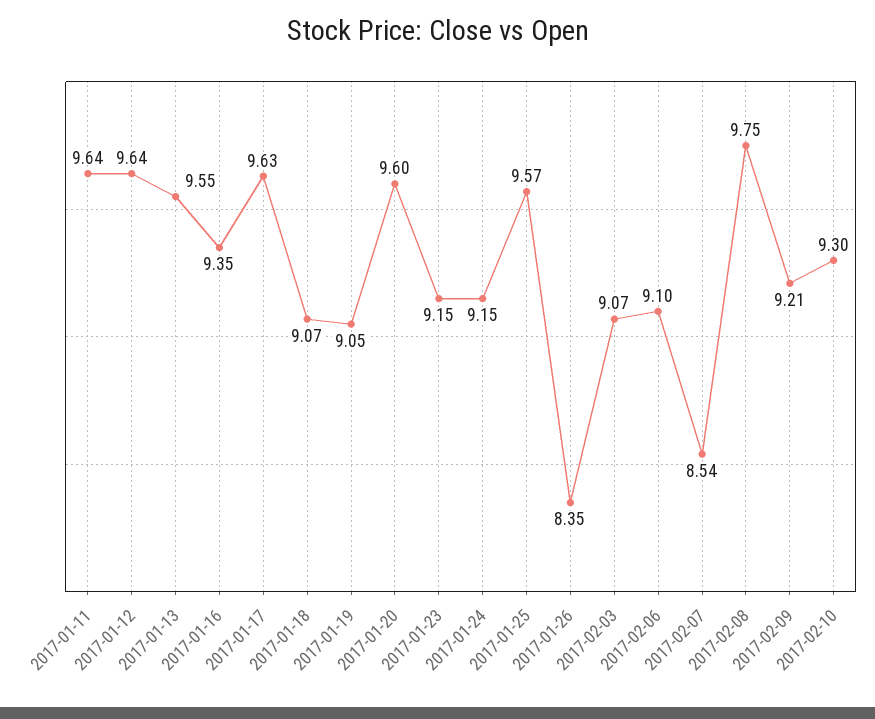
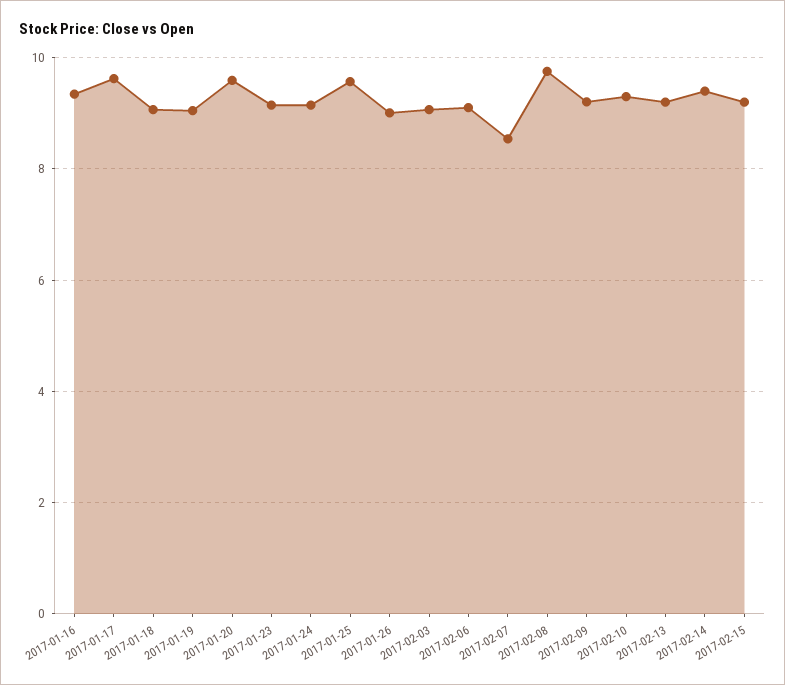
2017-01-11: 9.64 -> none
2017-01-12: 9.64 -> none
2017-01-13: 9.55 -> none
2017-01-26: 8.35 -> 9
2017-02-13: none -> 9.2
2017-02-14: none -> 9.4
2017-02-15: none -> 9.2

